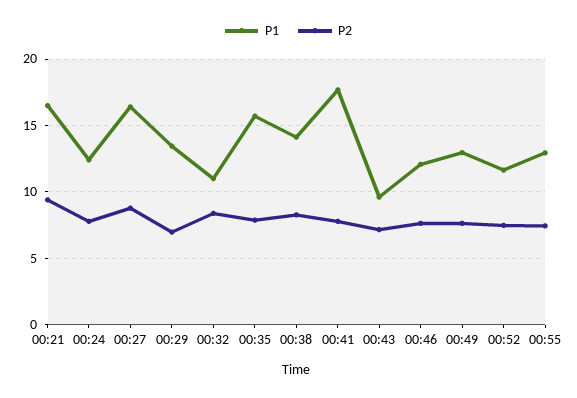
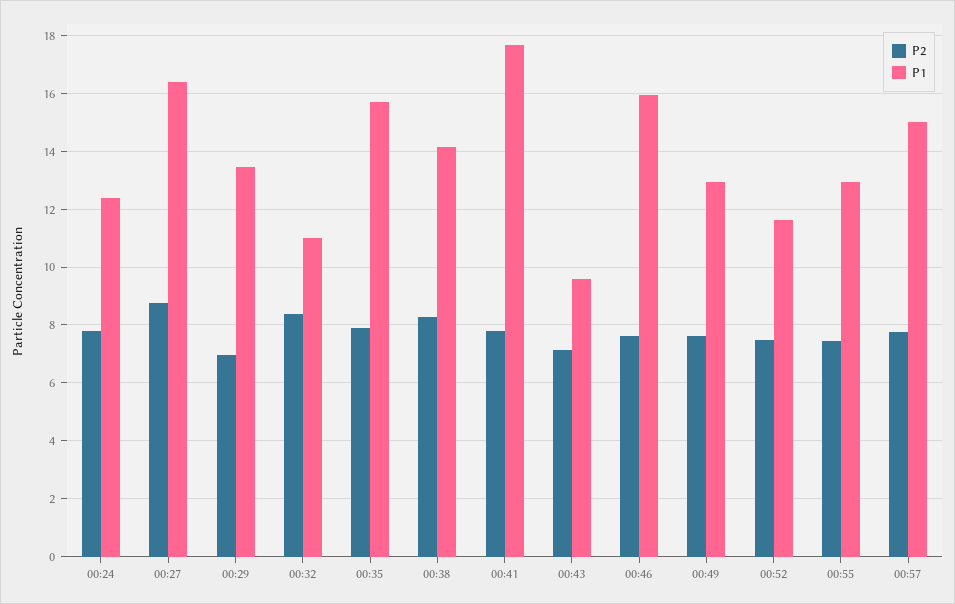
P1, 00:21: 16.5 -> none
P2, 00:21: 9.5 -> none
P1, 00:46: 12 -> 16
P2, 00:57: none -> 7.75
P1, 00:57: none -> 15

